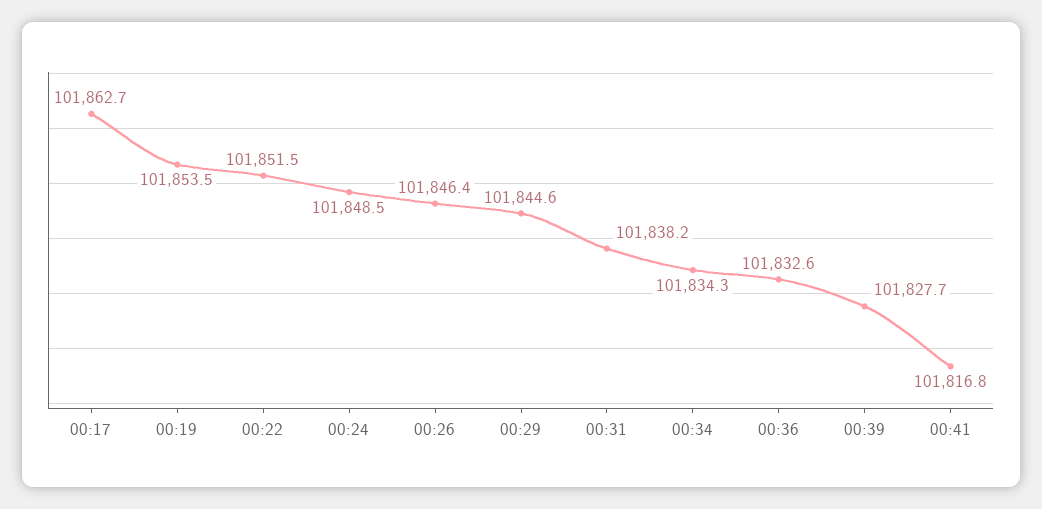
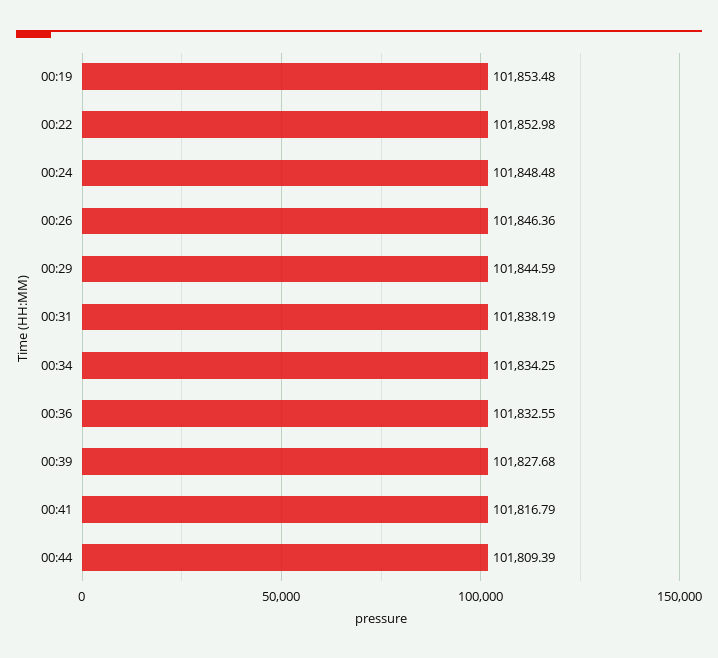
00:17: 101862.7 -> none
00:22: 101851.5 -> 101852.98
00:44: none -> 101809.39

